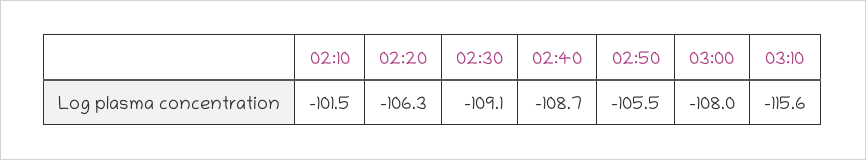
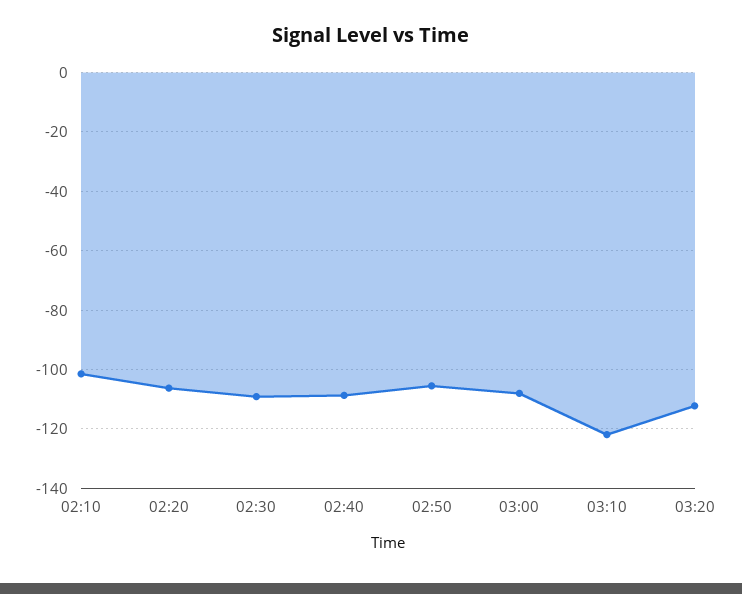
03:10: -115.6 -> -122.5
03:20: none -> -112.5

